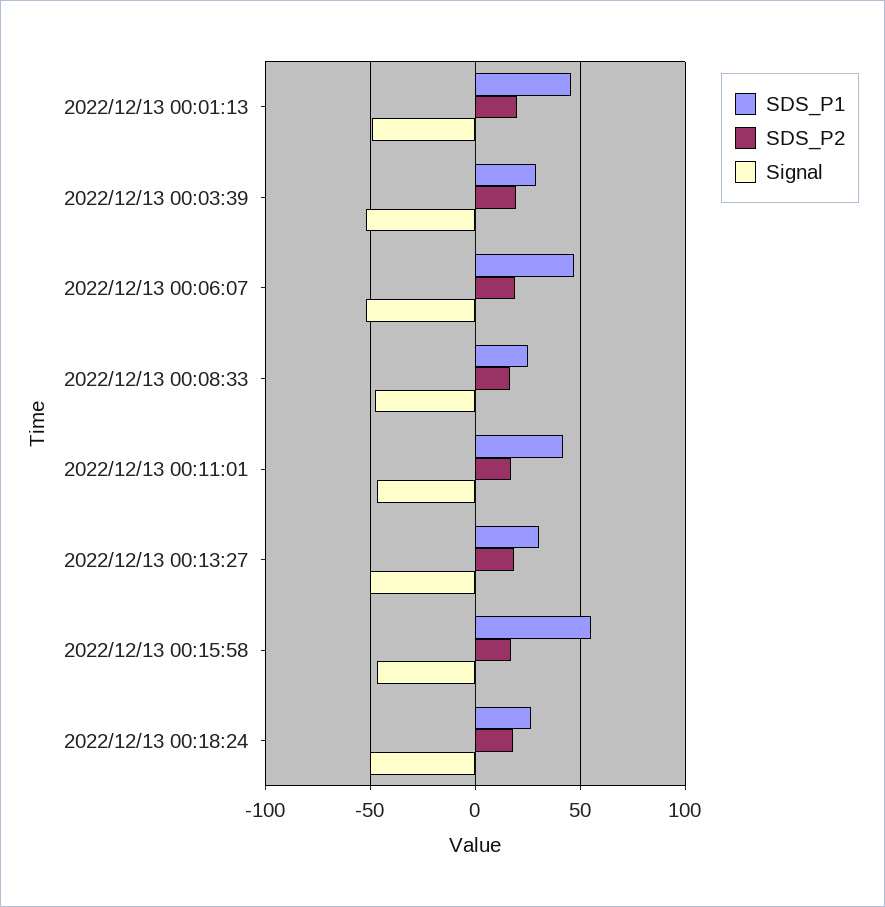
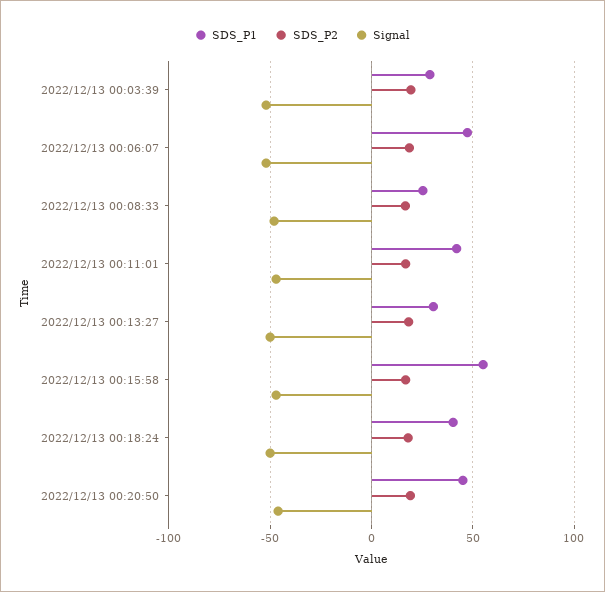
SDS_P1, 2022/12/13 00:01:13: 45 -> none
SDS_P2, 2022/12/13 00:01:13: 20 -> none
Signal, 2022/12/13 00:01:13: -50 -> none
SDS_P1, 2022/12/13 00:18:24: 25 -> 40
SDS_P1, 2022/12/13 00:20:50: none -> 45
SDS_P2, 2022/12/13 00:20:50: none -> 20
Signal, 2022/12/13 00:20:50: none -> -45

